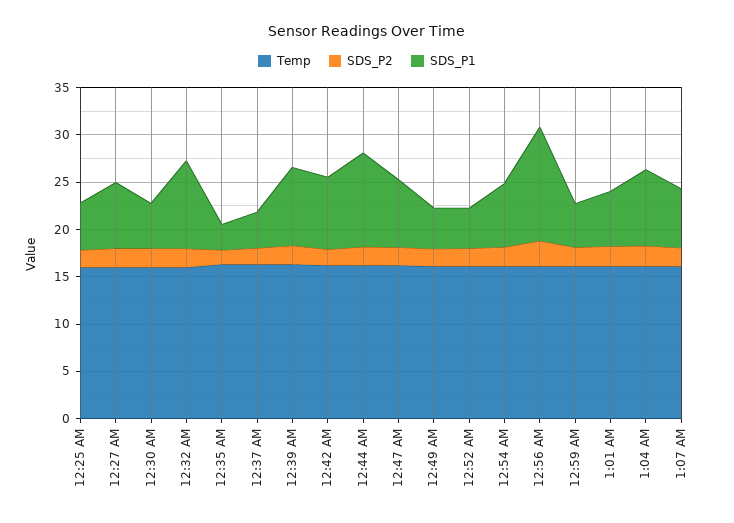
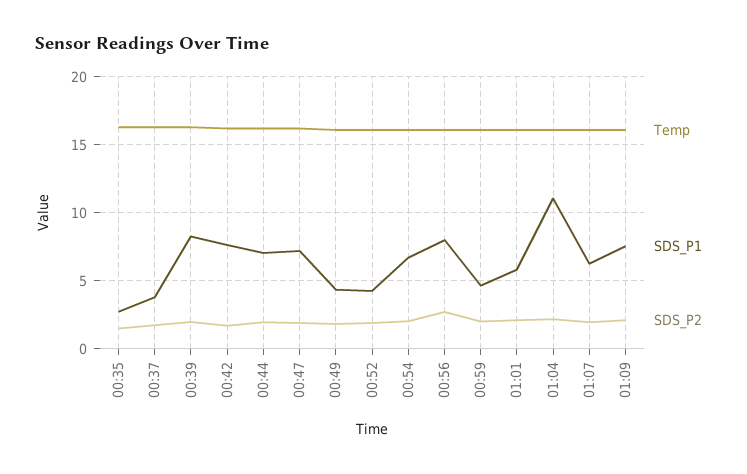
Temp, 12:25 AM: 16 -> none
SDS_P2, 12:25 AM: 2 -> none
SDS_P1, 12:25 AM: 5 -> none
Temp, 12:27 AM: 16 -> none
SDS_P2, 12:27 AM: 2 -> none
SDS_P1, 12:27 AM: 7 -> none
Temp, 12:30 AM: 16 -> none
SDS_P2, 12:30 AM: 2 -> none
SDS_P1, 12:30 AM: 5 -> none
Temp, 12:32 AM: 16 -> none
SDS_P2, 12:32 AM: 2 -> none
SDS_P1, 12:32 AM: 9 -> none
SDS_P1, 12:44 AM: 10 -> 7
SDS_P1, 12:56 AM: 12 -> 8
SDS_P1, 1:04 AM: 8 -> 11
Temp, 01:09: none -> 16
SDS_P1, 01:09: none -> 7.5
SDS_P2, 01:09: none -> 2

